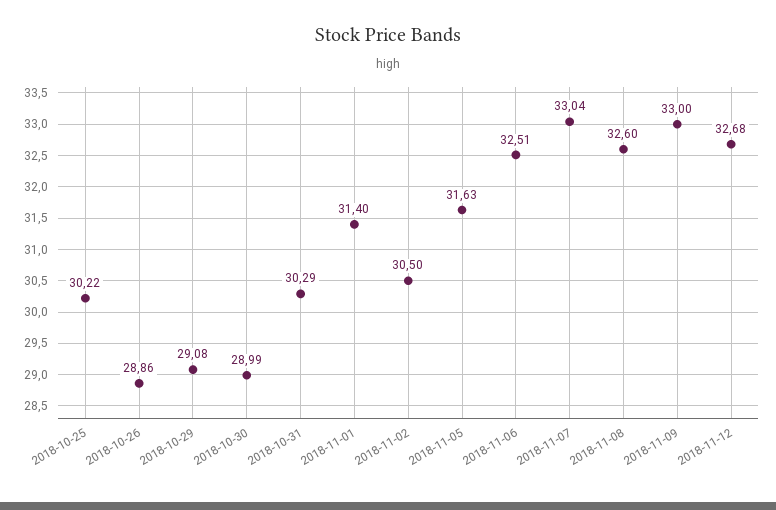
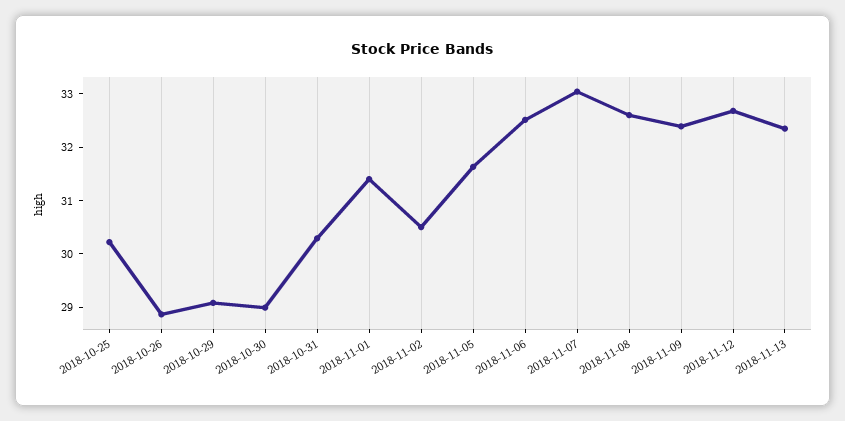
2018-11-09: 33 -> 32.4
2018-11-13: none -> 32.4

